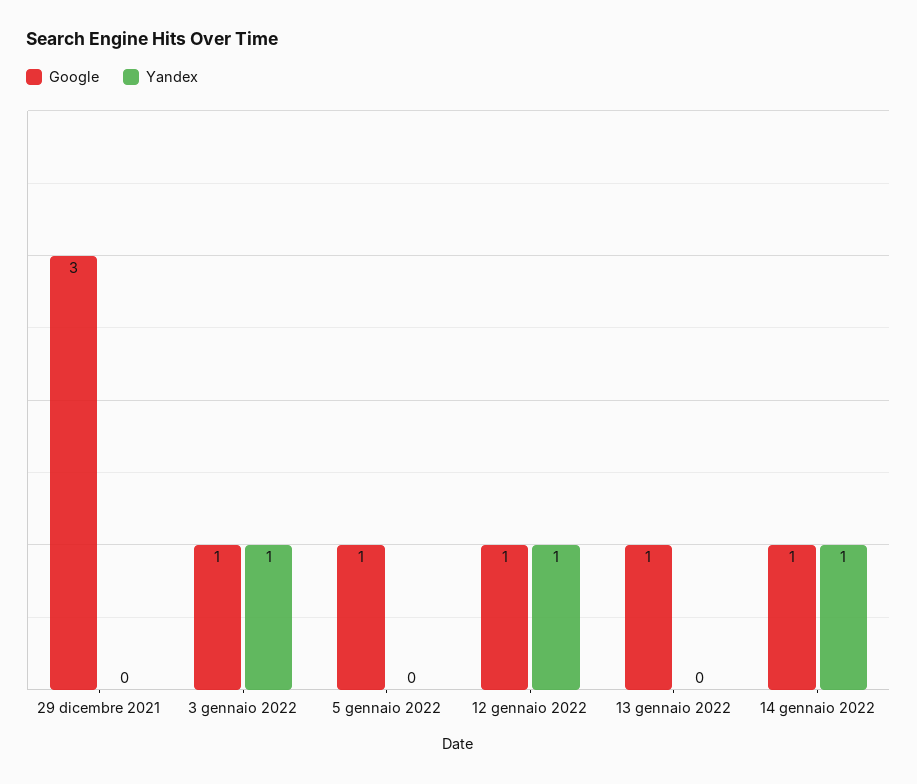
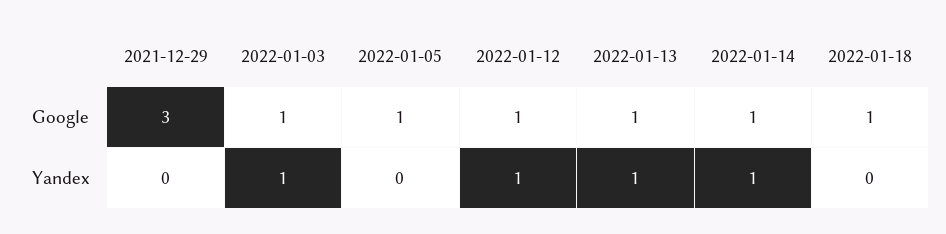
Yandex, 13 gennaio 2022: 0 -> 1
Google, 2022-01-18: none -> 1
Yandex, 2022-01-18: none -> 0

